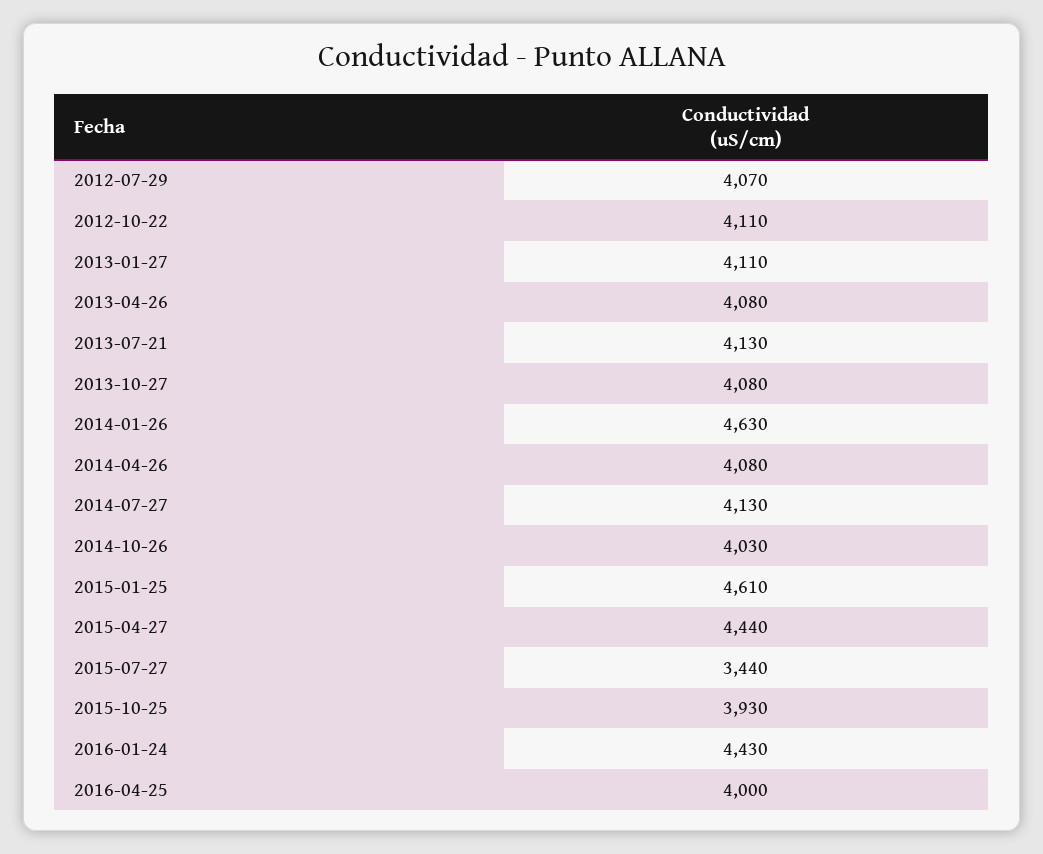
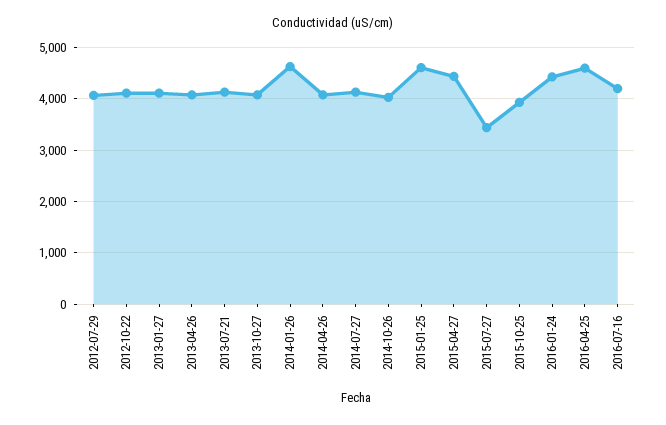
2016-04-25: 4000 -> 4600
2016-07-16: none -> 4200

